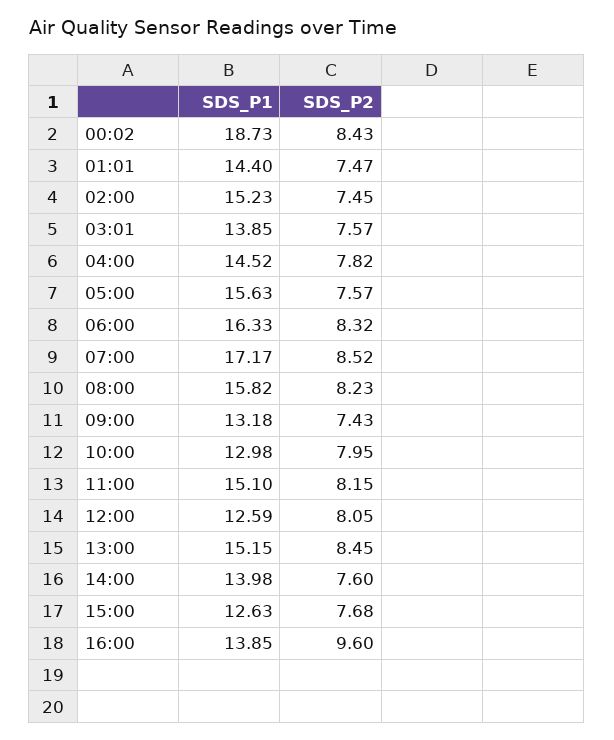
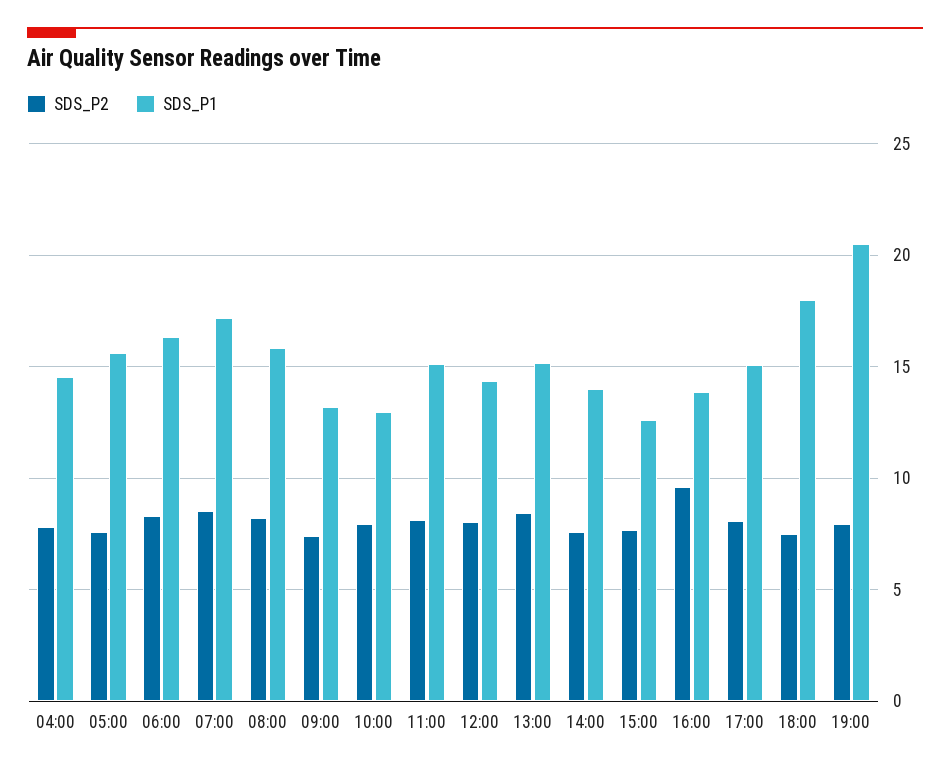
SDS_P1, 00:02: 18.73 -> none
SDS_P2, 00:02: 8.43 -> none
SDS_P1, 01:01: 14.4 -> none
SDS_P2, 01:01: 7.47 -> none
SDS_P1, 02:00: 15.23 -> none
SDS_P2, 02:00: 7.45 -> none
SDS_P1, 03:01: 13.85 -> none
SDS_P2, 03:01: 7.57 -> none
SDS_P1, 12:00: 12.59 -> 14.5
SDS_P2, 17:00: none -> 8
SDS_P1, 17:00: none -> 15
SDS_P2, 18:00: none -> 7.5
SDS_P1, 18:00: none -> 18
SDS_P2, 19:00: none -> 8
SDS_P1, 19:00: none -> 20.5

